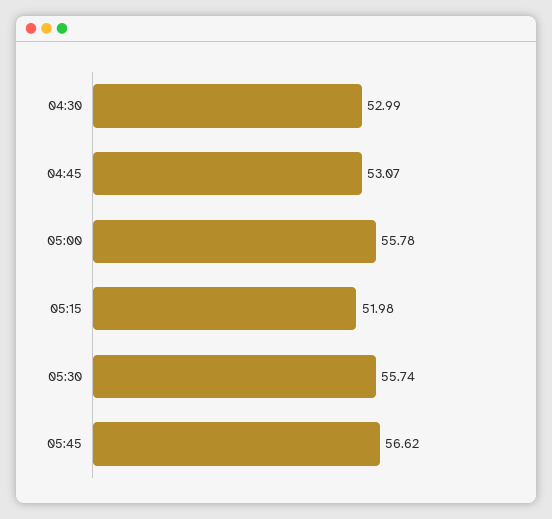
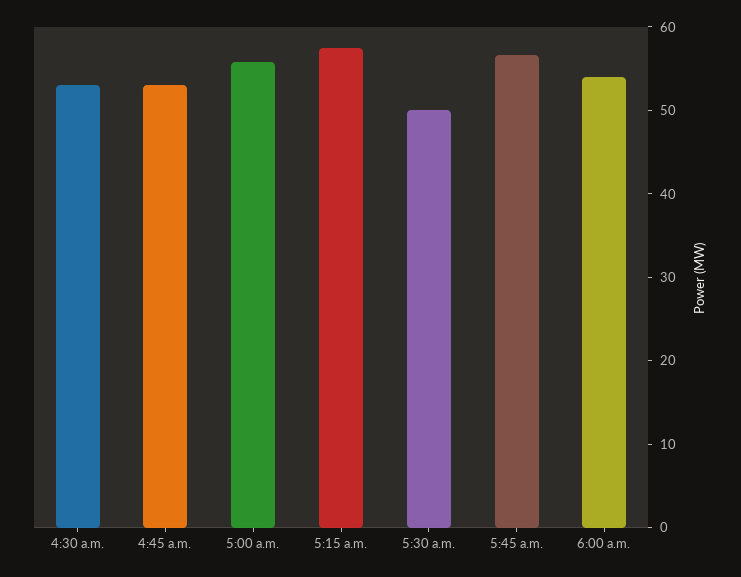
05:15: 51.98 -> 58
05:30: 55.74 -> 50
6:00 a.m.: none -> 54

